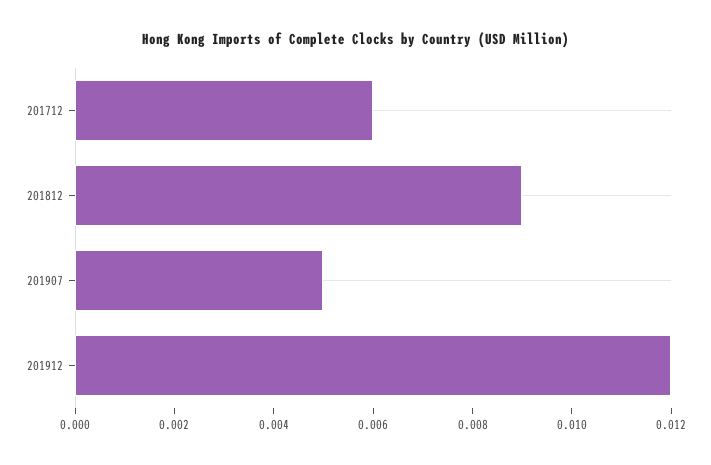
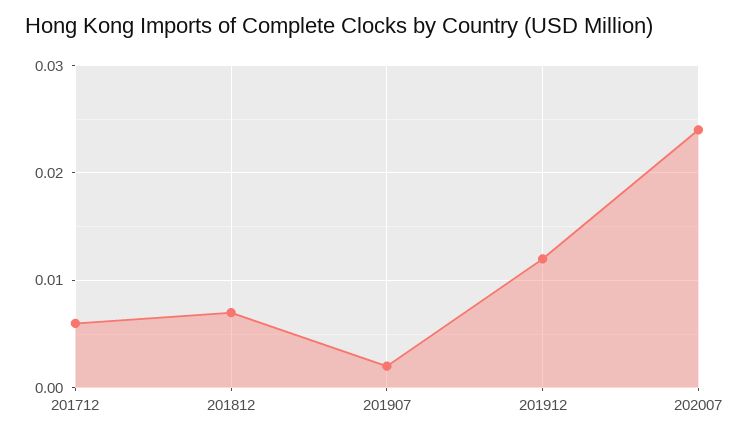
201812: 0.009 -> 0.007
201907: 0.005 -> 0.002
202007: none -> 0.024

